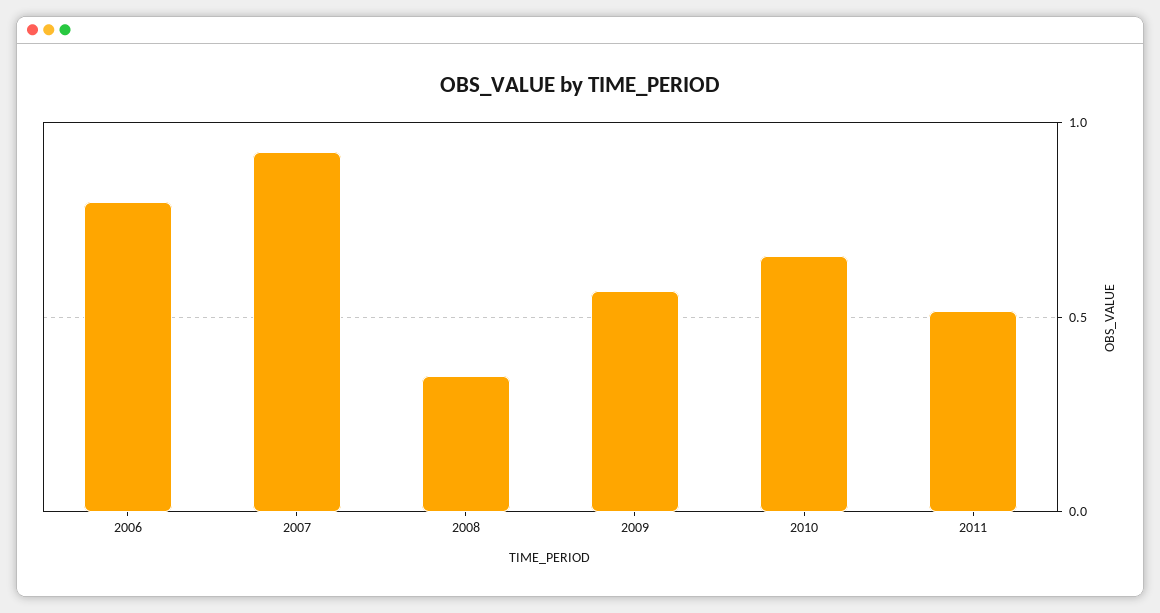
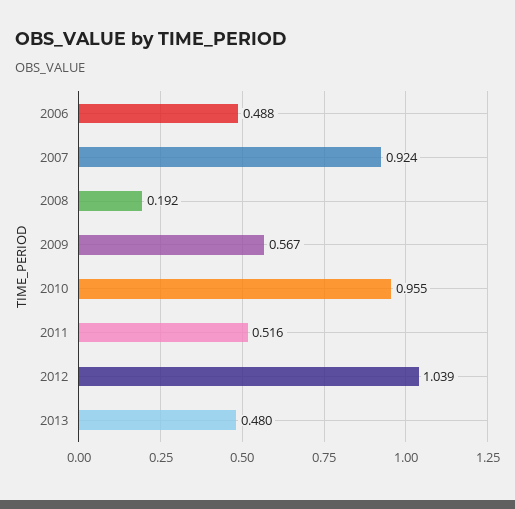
2006: 0.8 -> 0.488
2008: 0.35 -> 0.192
2010: 0.65 -> 0.955
2012: none -> 1.039
2013: none -> 0.48

